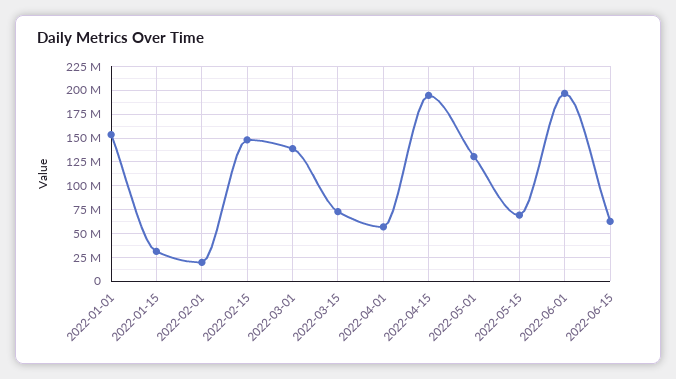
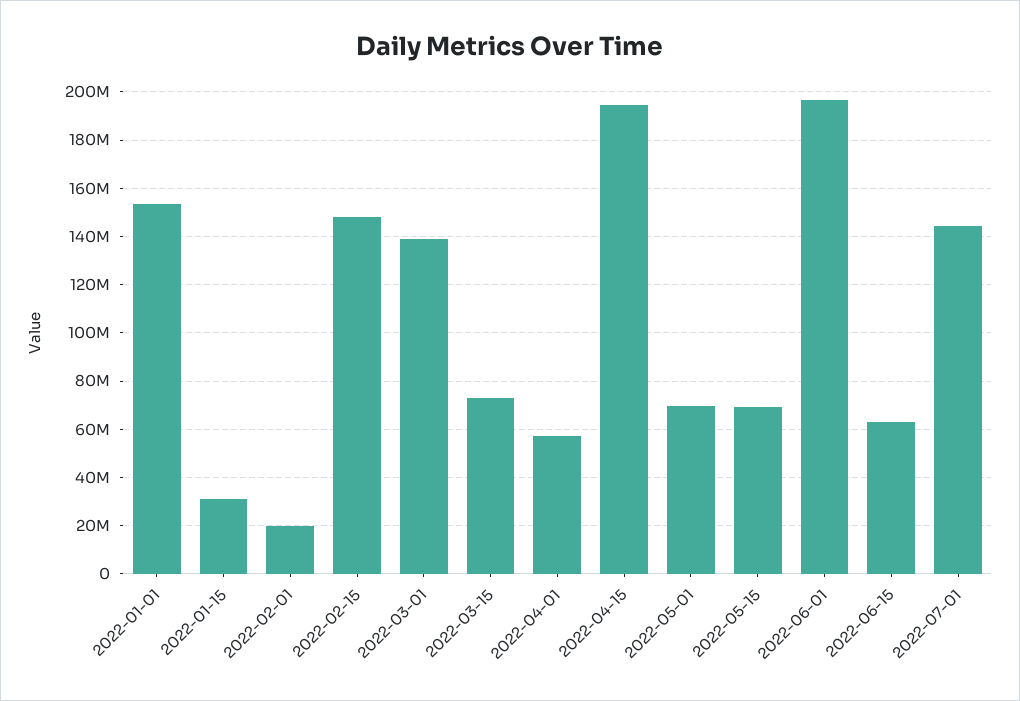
2022-05-01: 125000000 -> 70000000
2022-07-01: none -> 145000000

